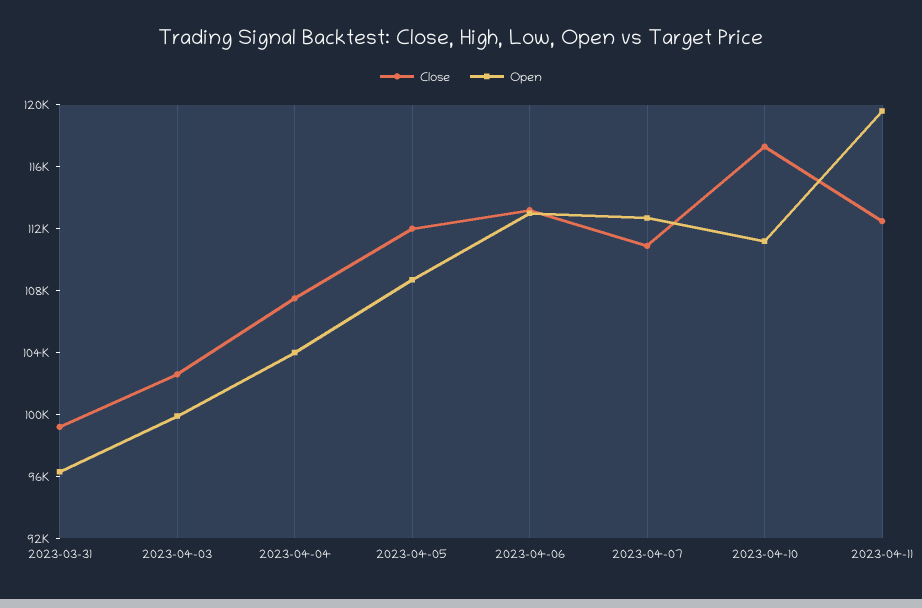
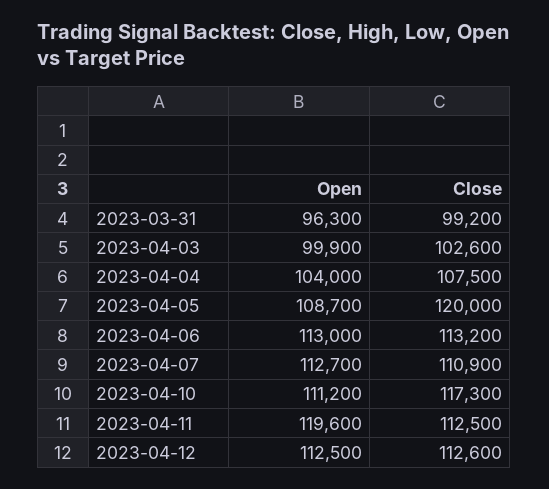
Close, 2023-04-05: 112000 -> 120000
Open, 2023-04-12: none -> 112500
Close, 2023-04-12: none -> 112600

